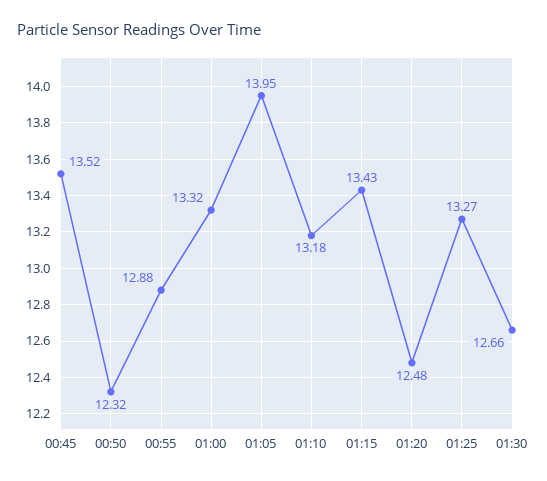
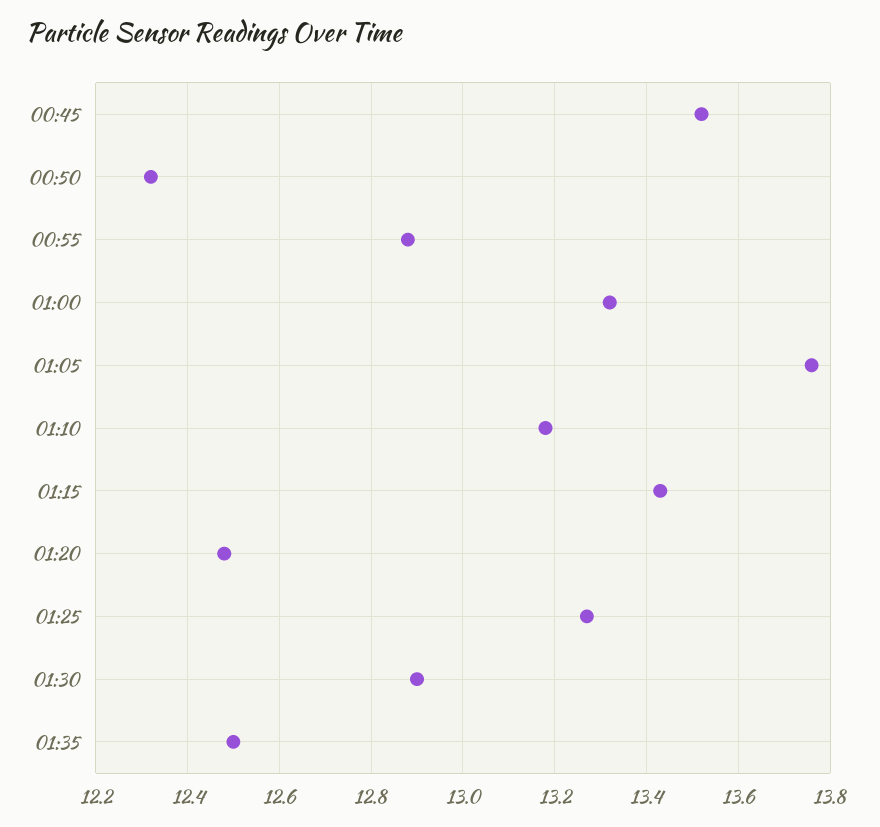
01:05: 13.95 -> 13.75
01:30: 12.66 -> 12.9
01:35: none -> 12.5

